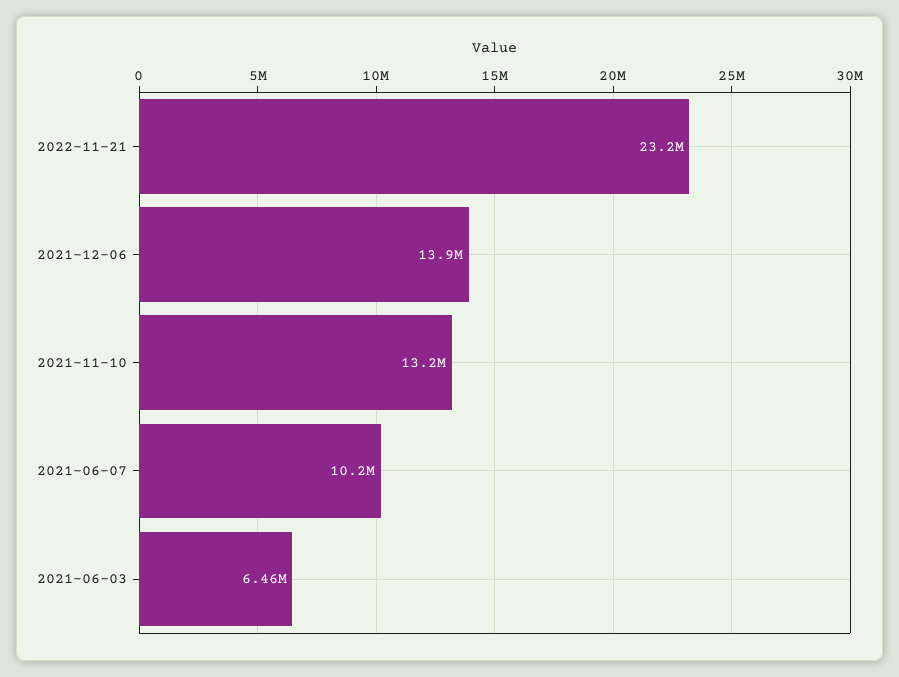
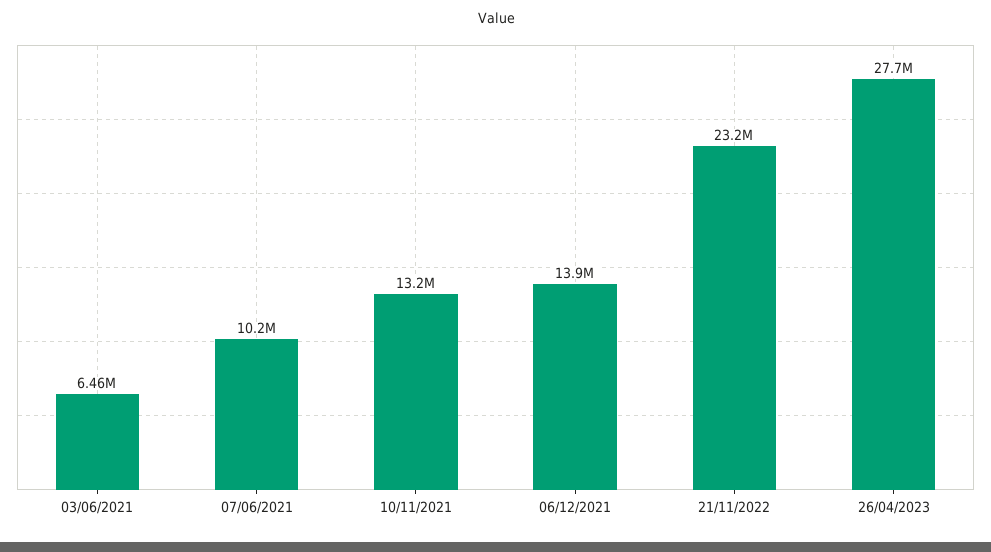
26/04/2023: none -> 27700000

